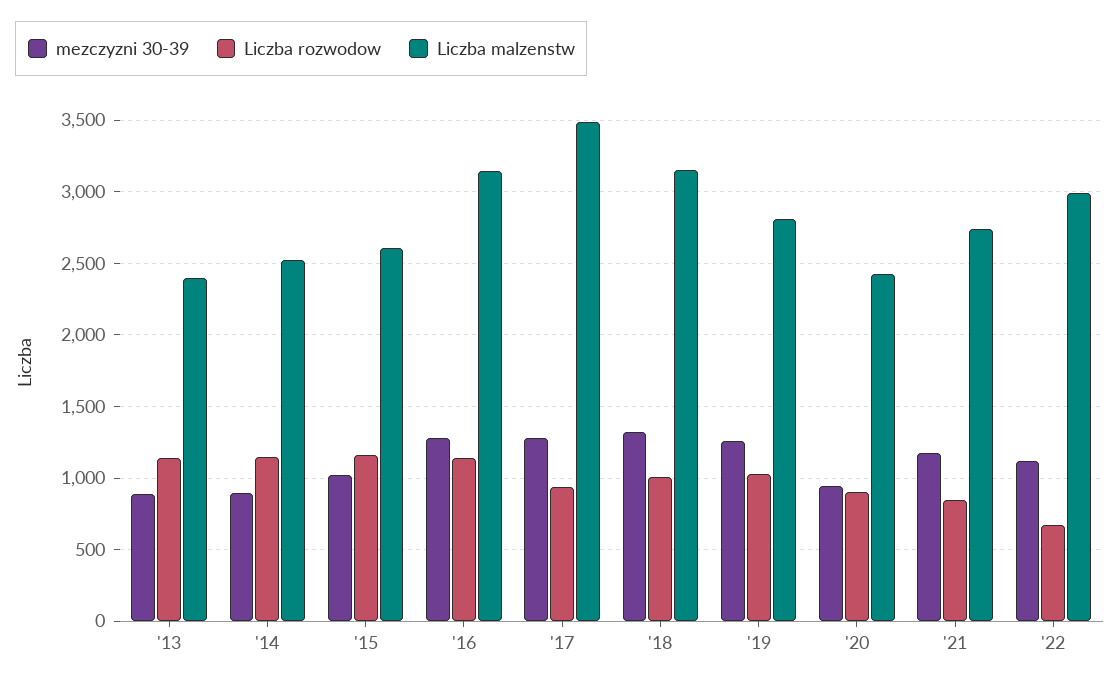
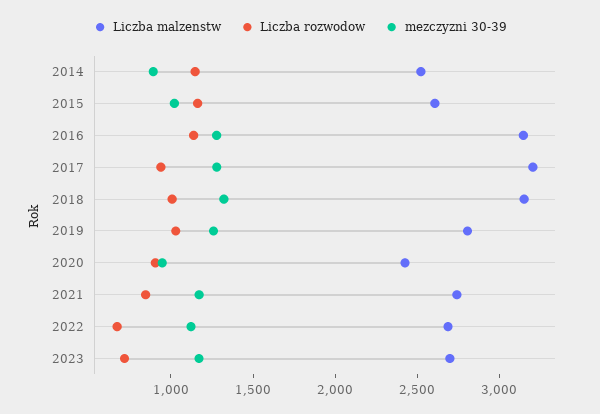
mezczyzni 30-39, '13: 900 -> none
Liczba rozwodow, '13: 1150 -> none
Liczba malzenstw, '13: 2400 -> none
Liczba malzenstw, '17: 3500 -> 3200
Liczba malzenstw, '22: 3000 -> 2700
Liczba malzenstw, 2023: none -> 2700
Liczba rozwodow, 2023: none -> 700
mezczyzni 30-39, 2023: none -> 1200

